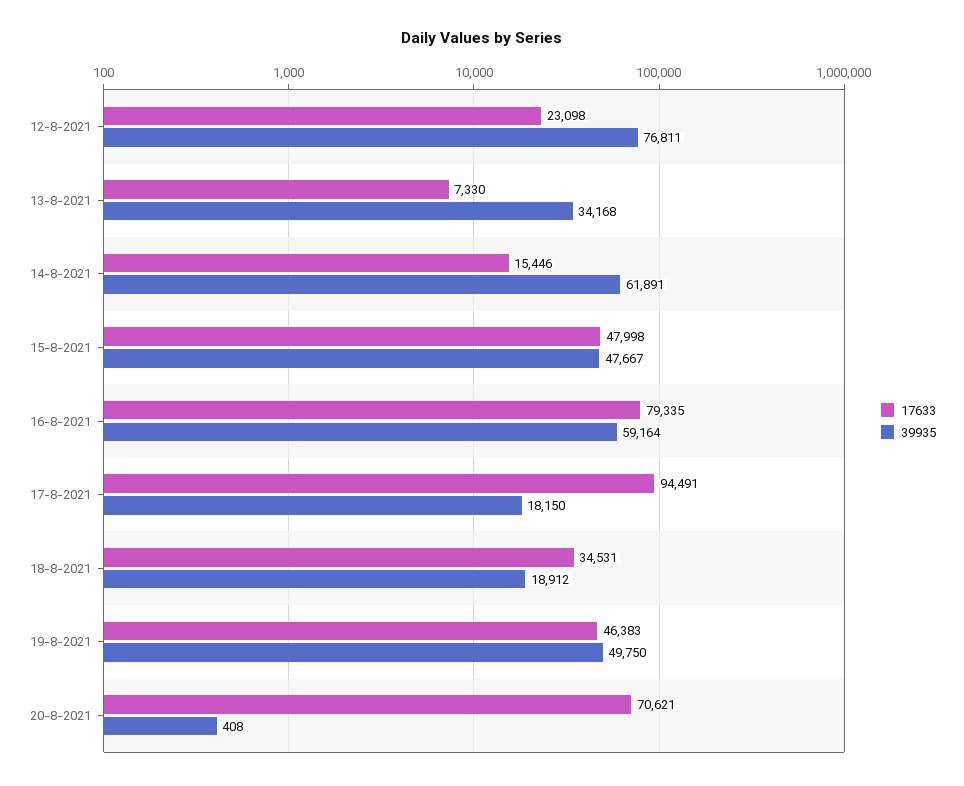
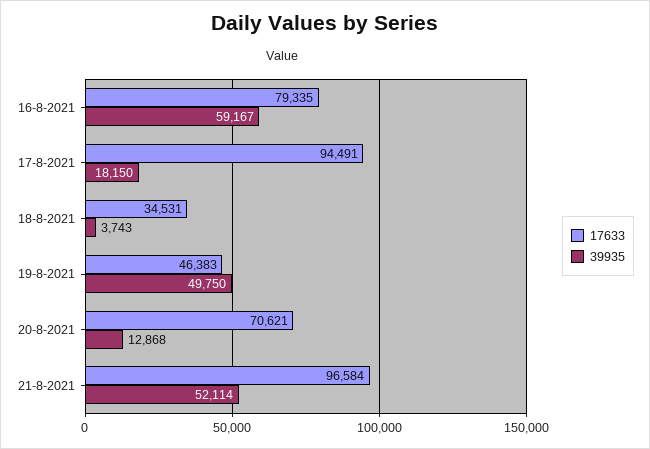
17633, 12-8-2021: 23098 -> none
39935, 12-8-2021: 76811 -> none
17633, 13-8-2021: 7330 -> none
39935, 13-8-2021: 34168 -> none
17633, 14-8-2021: 15446 -> none
39935, 14-8-2021: 61891 -> none
17633, 15-8-2021: 47998 -> none
39935, 15-8-2021: 47667 -> none
39935, 16-8-2021: 59164 -> 59167
39935, 18-8-2021: 18912 -> 3743
39935, 20-8-2021: 408 -> 12868
17633, 21-8-2021: none -> 96584
39935, 21-8-2021: none -> 52114

